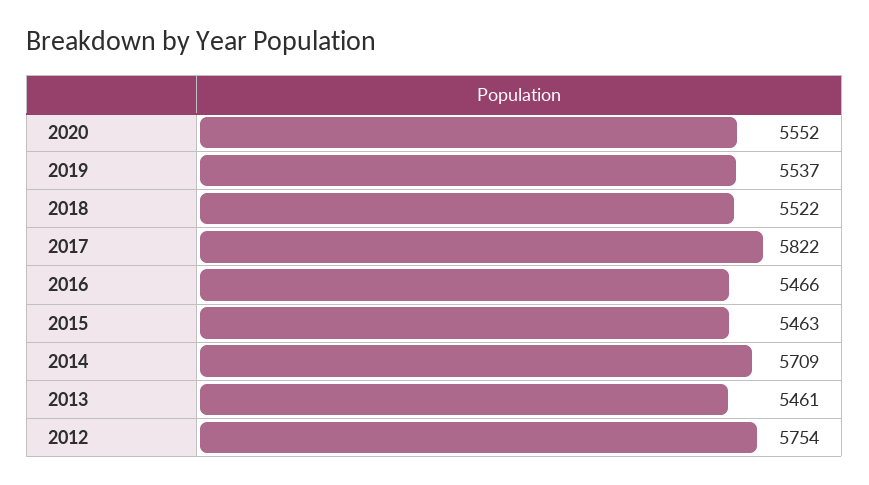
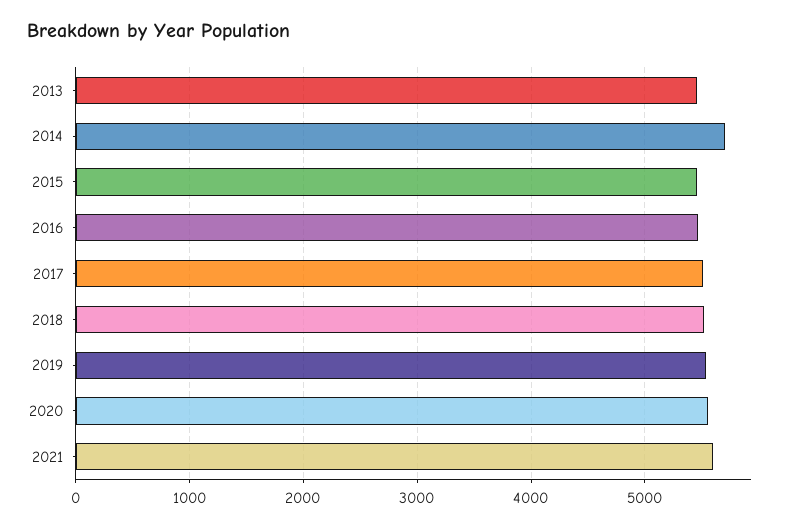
2017: 5822 -> 5500
2012: 5754 -> none
2021: none -> 5600

